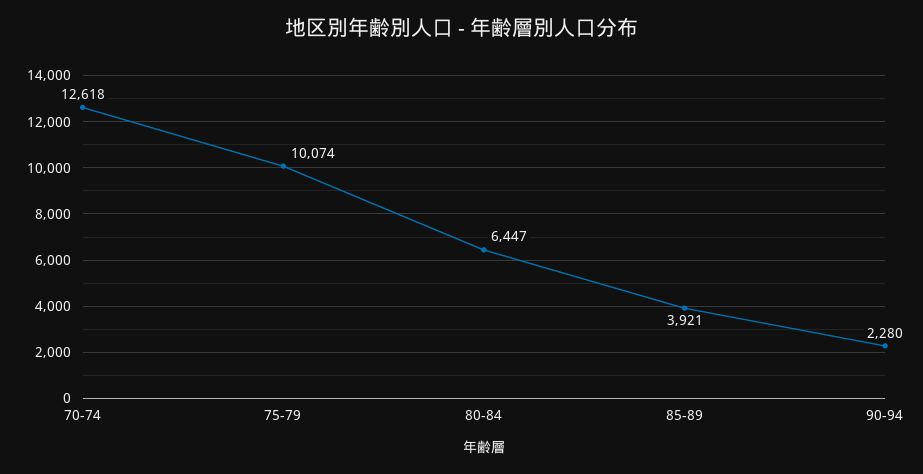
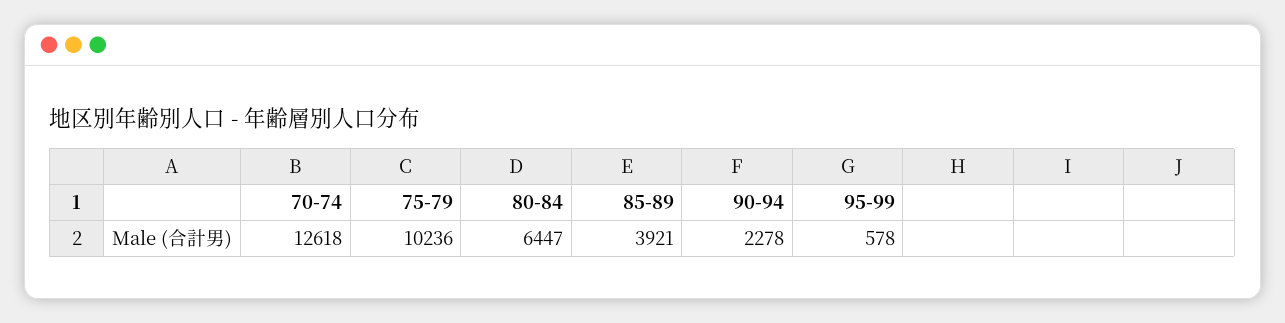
75-79: 10074 -> 10236
90-94: 2280 -> 2278
95-99: none -> 578

